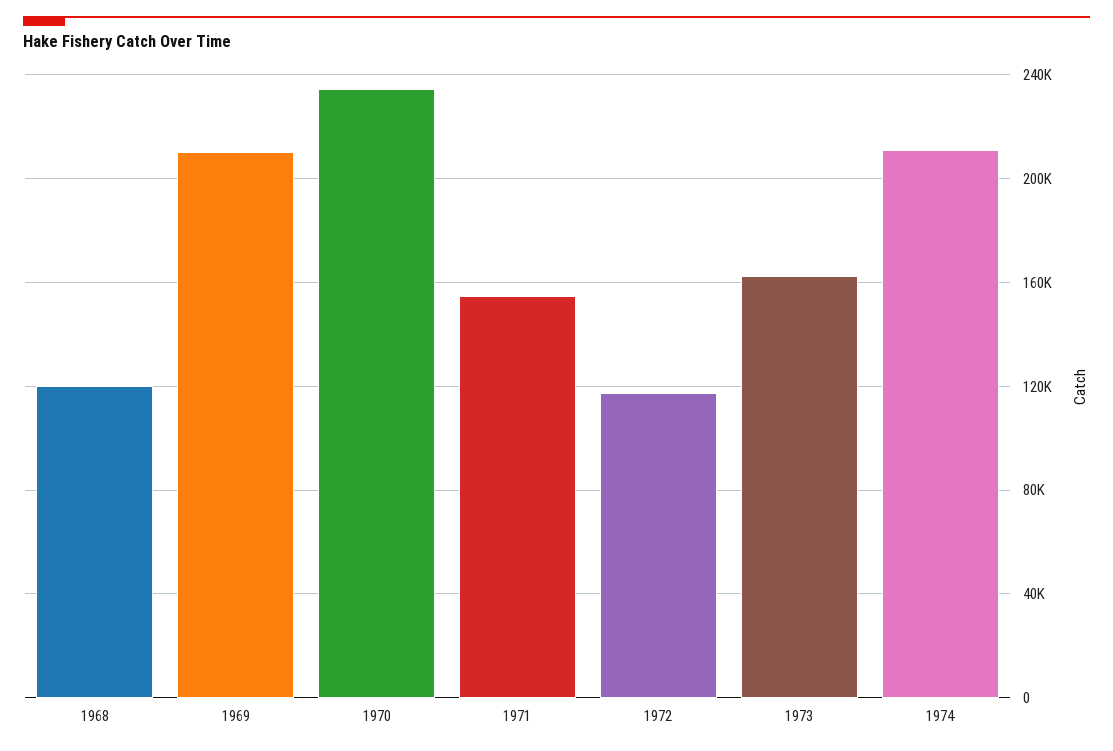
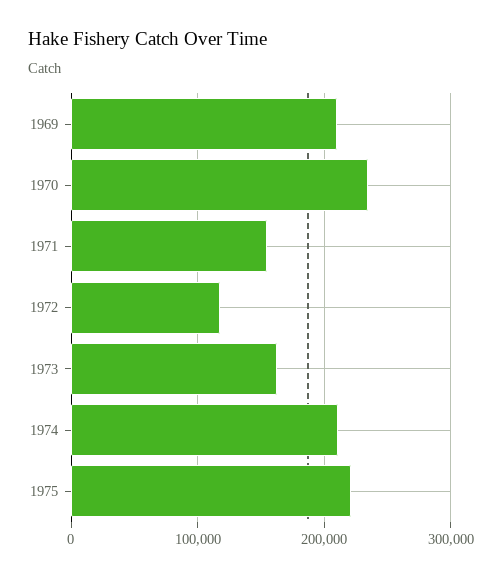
1968: 120000 -> none
1975: none -> 220000

